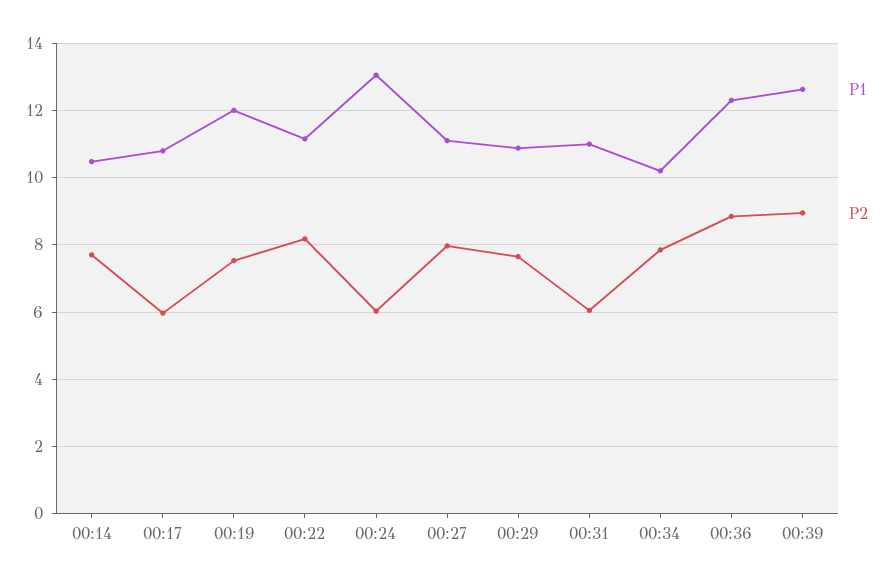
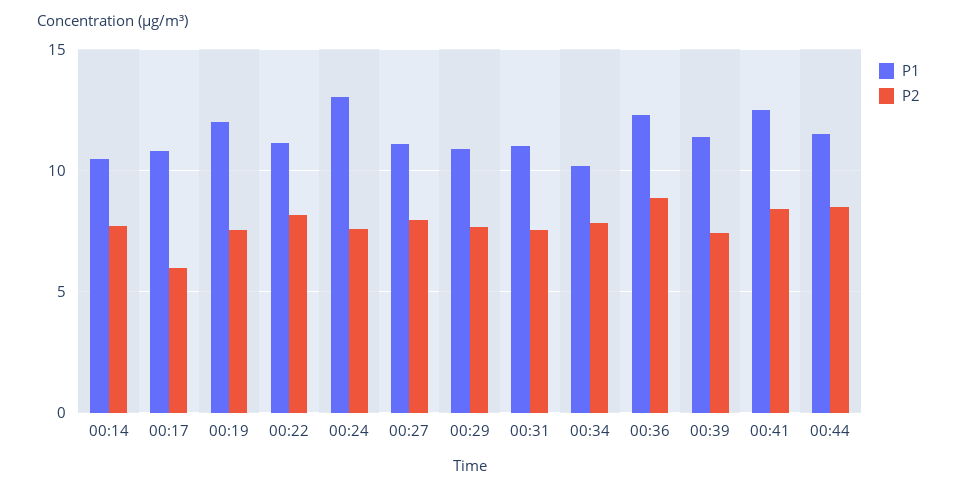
P2, 00:24: 6 -> 7.5
P2, 00:31: 6 -> 7.5
P1, 00:39: 12.6 -> 11.5
P2, 00:39: 9 -> 7.5
P1, 00:41: none -> 12.5
P2, 00:41: none -> 8.5
P1, 00:44: none -> 11.5
P2, 00:44: none -> 8.5

